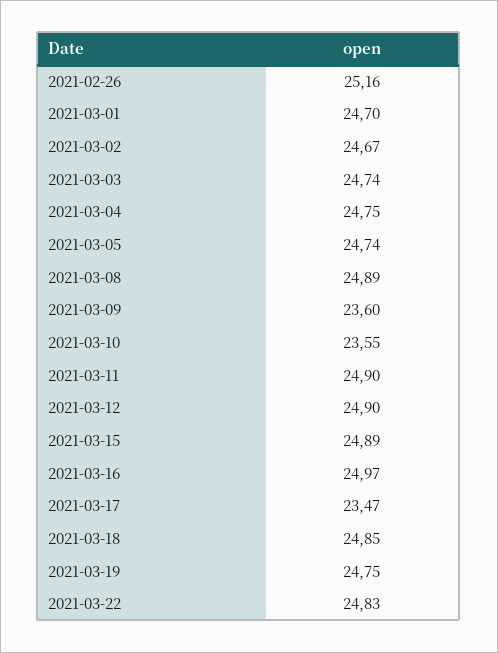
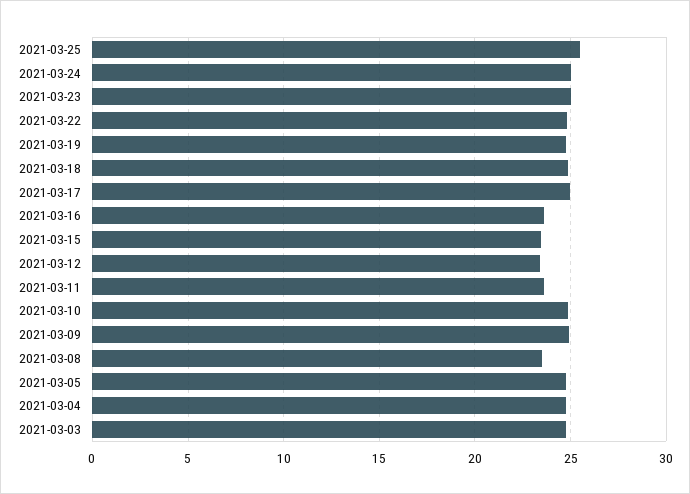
2021-02-26: 25.16 -> none
2021-03-01: 24.7 -> none
2021-03-02: 24.67 -> none
2021-03-08: 24.89 -> 23.5
2021-03-09: 23.6 -> 25
2021-03-10: 23.55 -> 25
2021-03-11: 24.9 -> 23.5
2021-03-12: 24.9 -> 23.5
2021-03-15: 24.89 -> 23.5
2021-03-16: 24.97 -> 23.5
2021-03-17: 23.47 -> 25
2021-03-25: none -> 25.5
2021-03-24: none -> 25
2021-03-23: none -> 25

